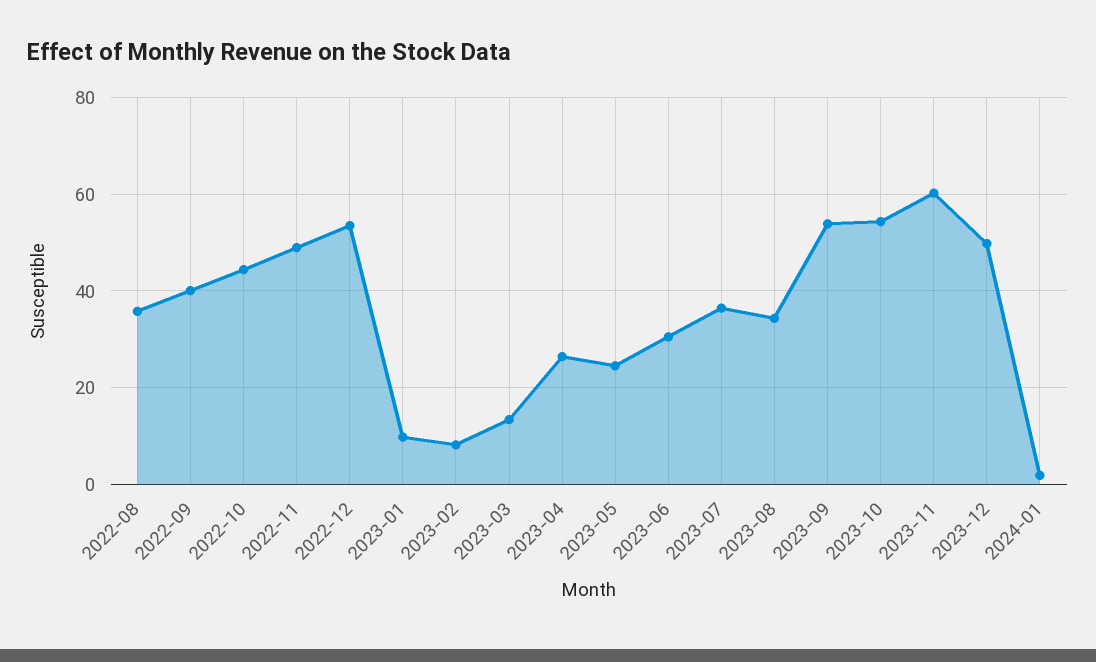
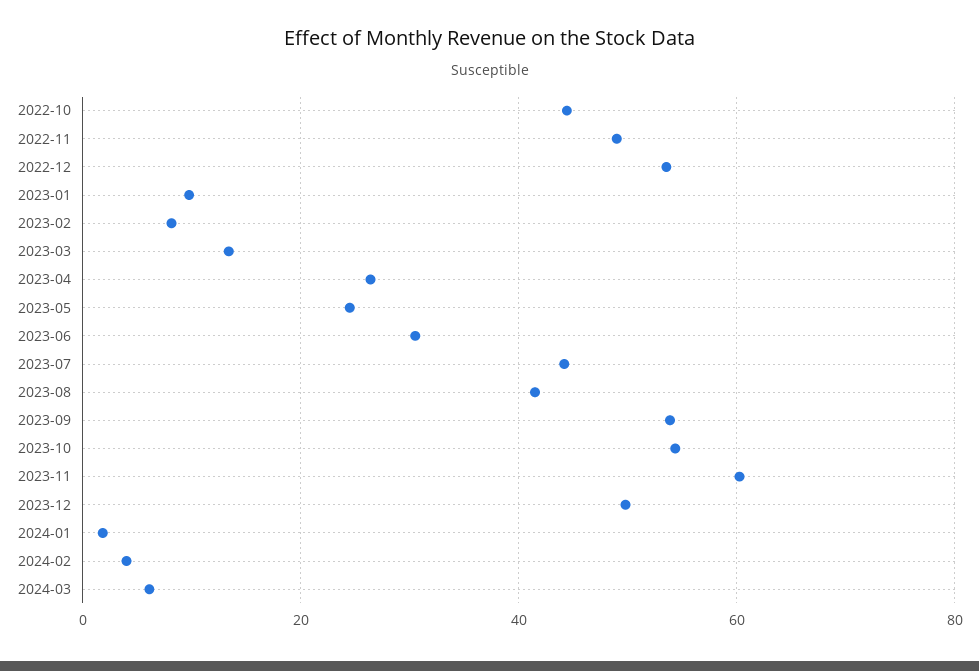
2022-08: 36 -> none
2022-09: 40 -> none
2023-07: 36 -> 44
2023-08: 34 -> 42
2024-02: none -> 4
2024-03: none -> 6

